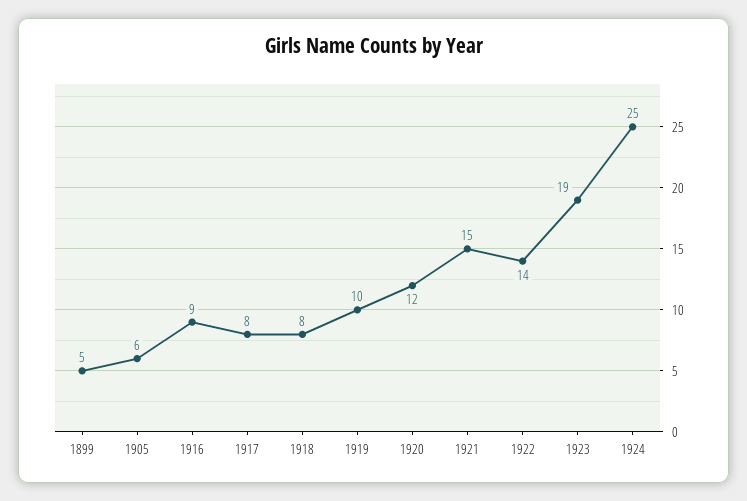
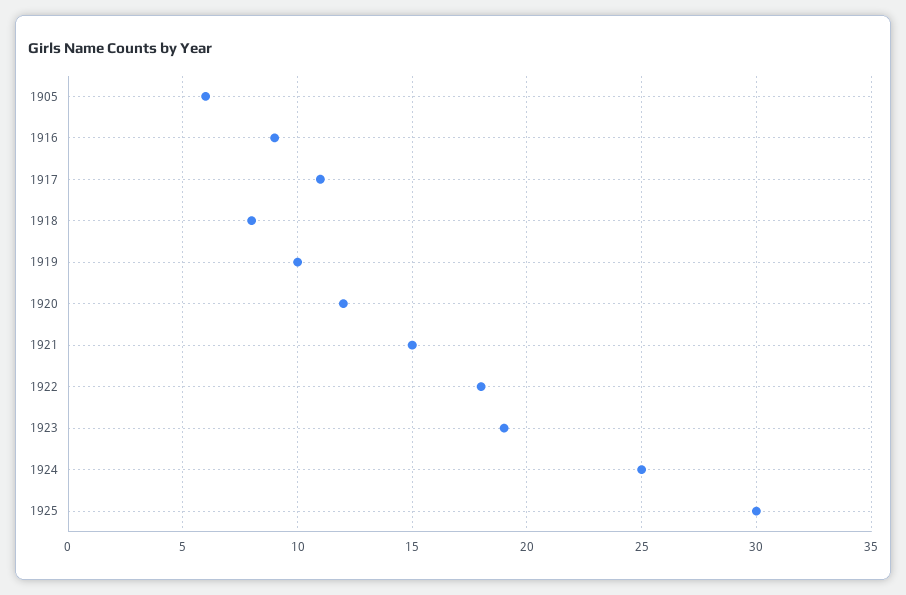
1899: 5 -> none
1917: 8 -> 11
1922: 14 -> 18
1925: none -> 30

